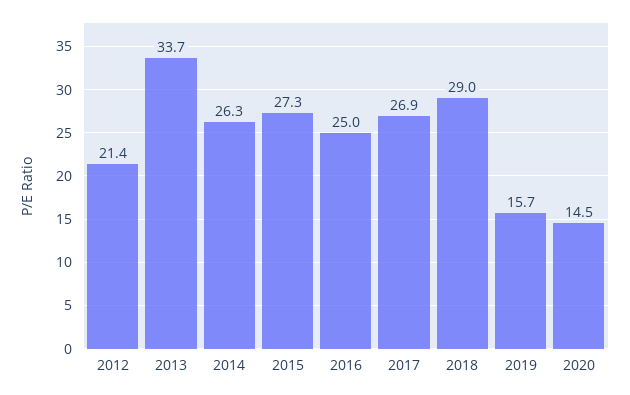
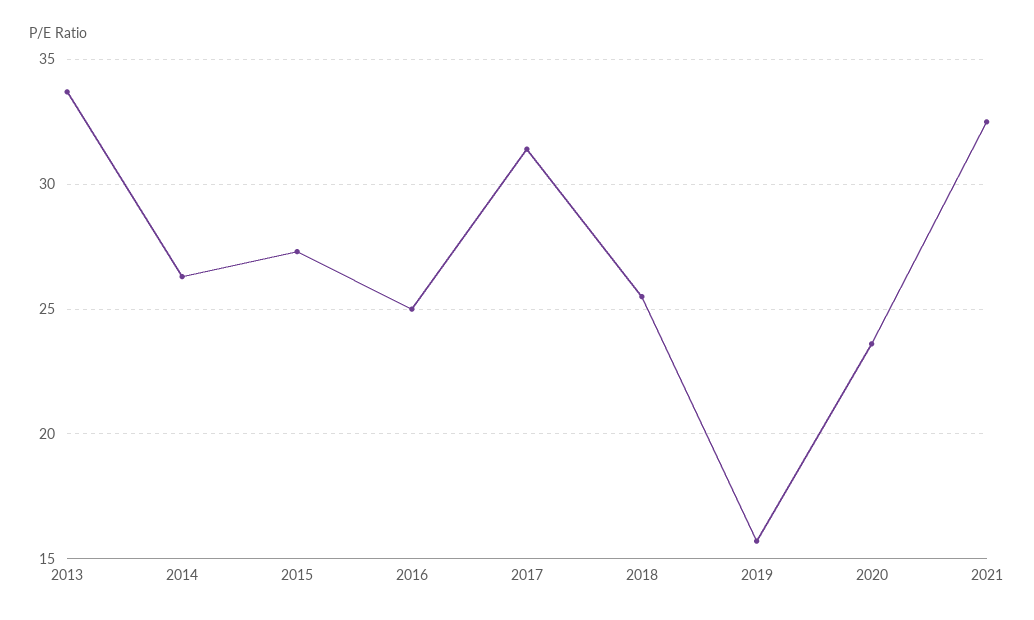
2012: 21.4 -> none
2017: 26.9 -> 31.5
2018: 29 -> 25.5
2020: 14.5 -> 23.5
2021: none -> 32.5

